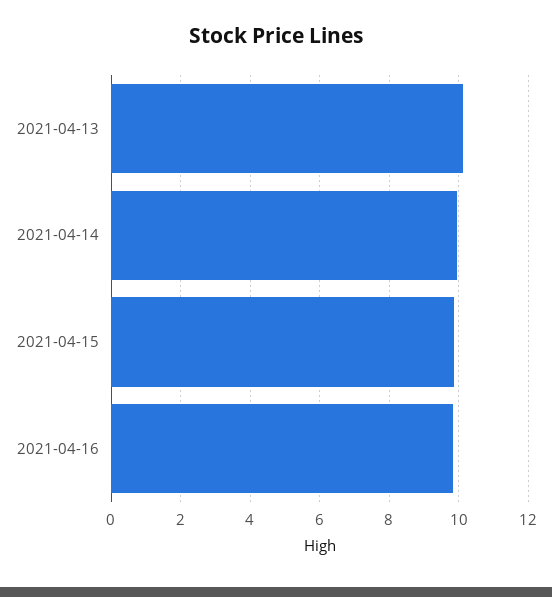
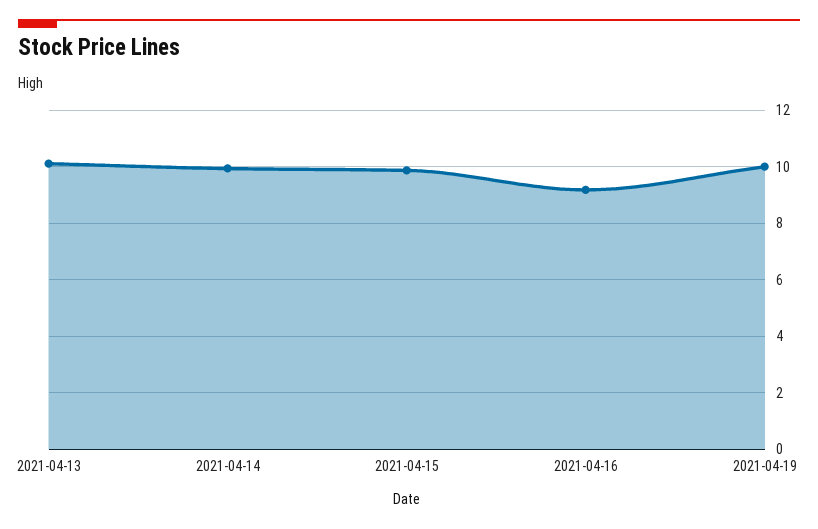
2021-04-16: 9.8 -> 9.25
2021-04-19: none -> 10

